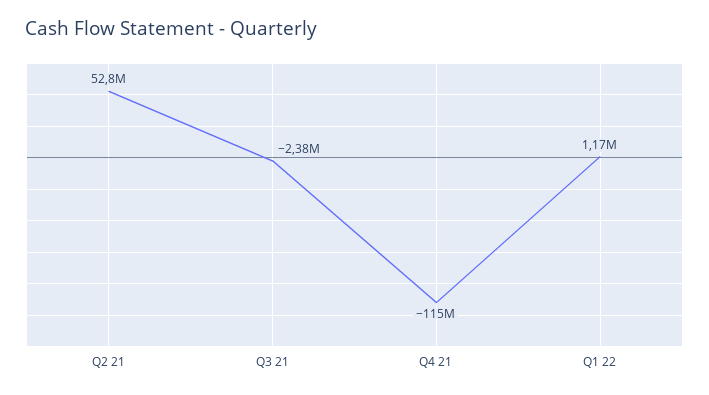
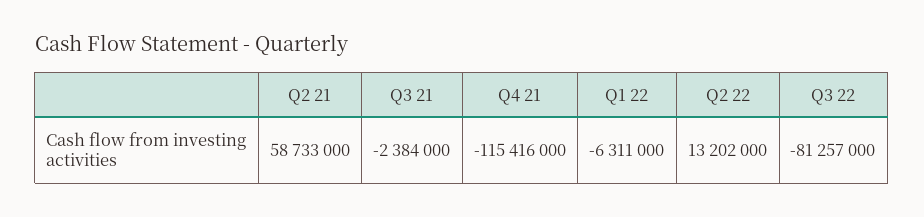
Q2 21: 52800000 -> 58733000
Q1 22: 1170000 -> -6311000
Q2 22: none -> 13202000
Q3 22: none -> -81257000

